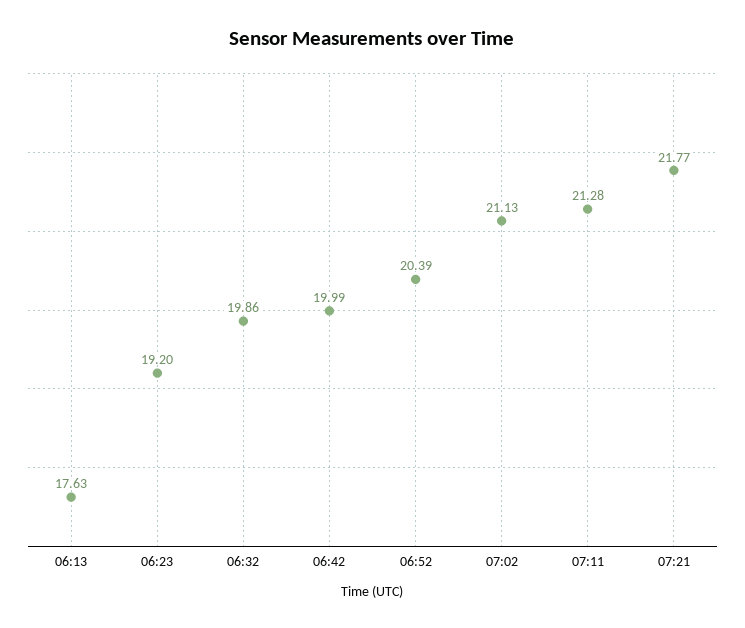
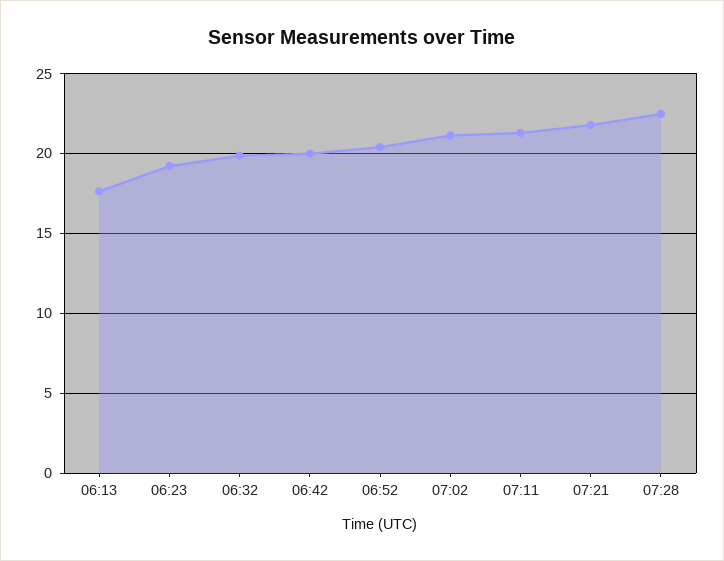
07:28: none -> 22.5

